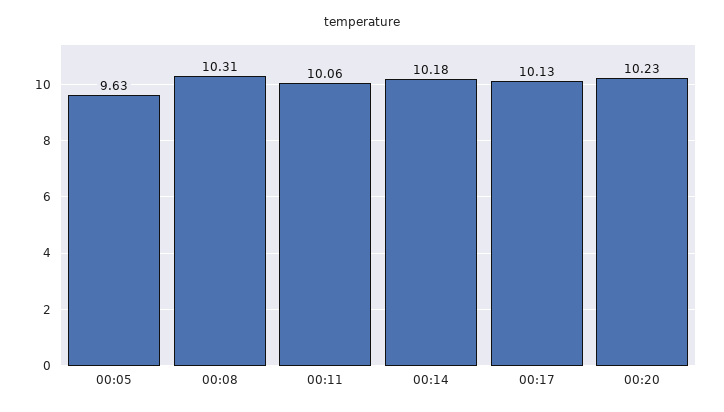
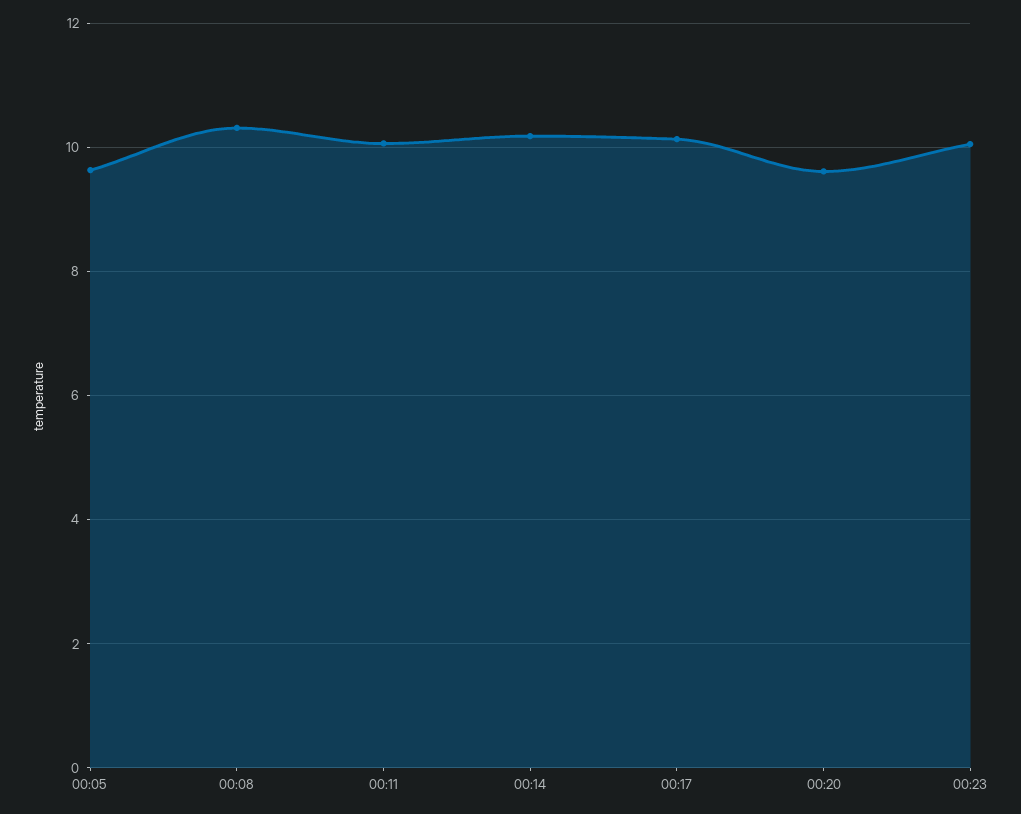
00:20: 10.23 -> 9.6
00:23: none -> 10

